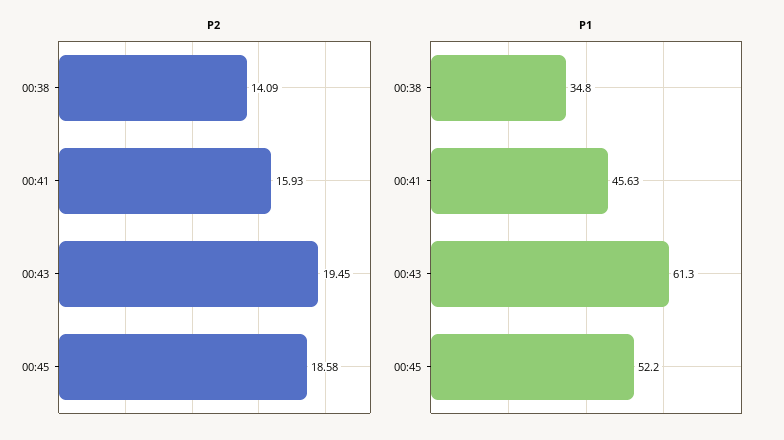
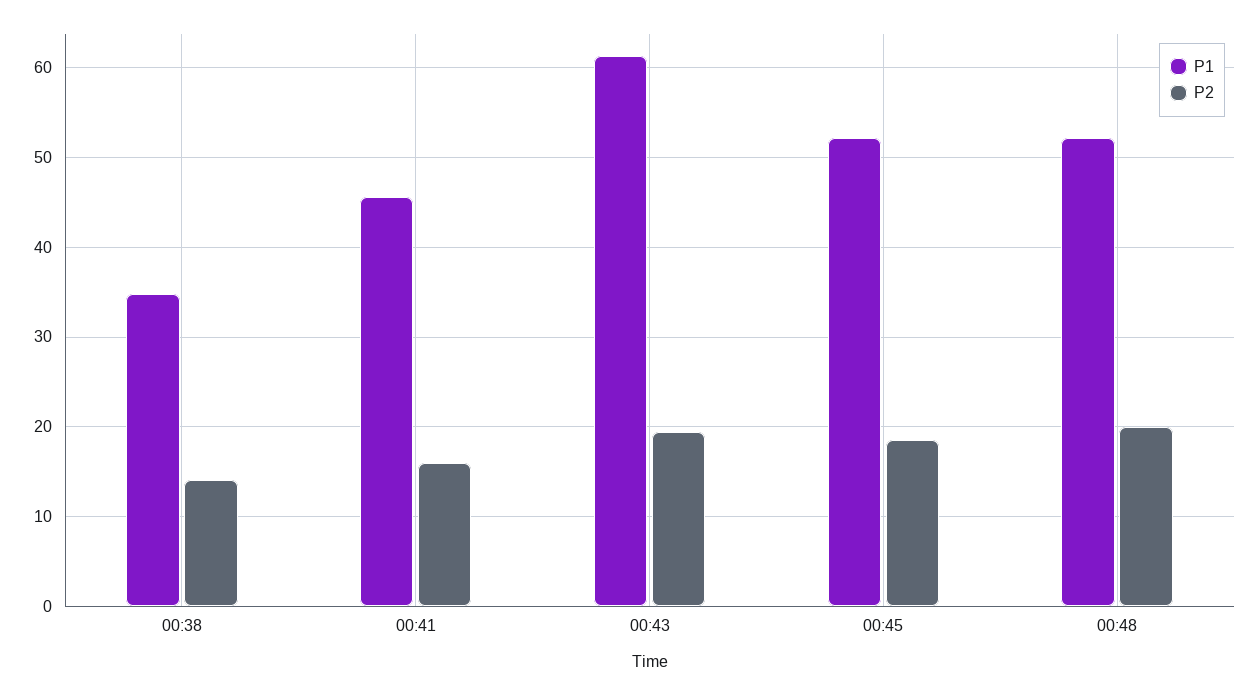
P1, 00:48: none -> 52
P2, 00:48: none -> 20

